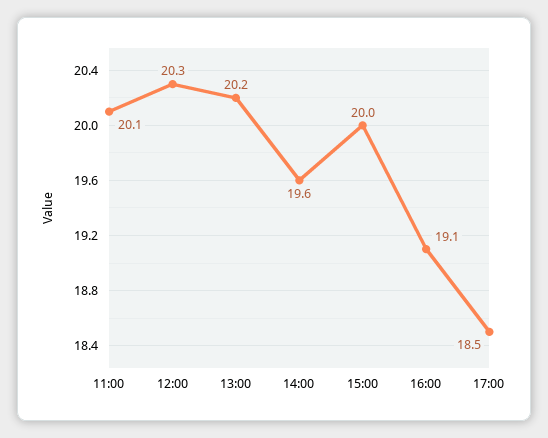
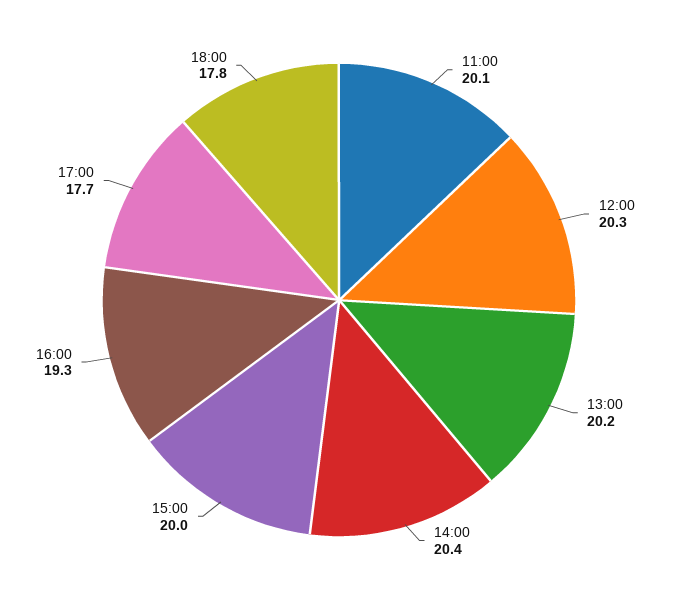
14:00: 19.6 -> 20.4
16:00: 19.1 -> 19.3
17:00: 18.5 -> 17.7
18:00: none -> 17.8

